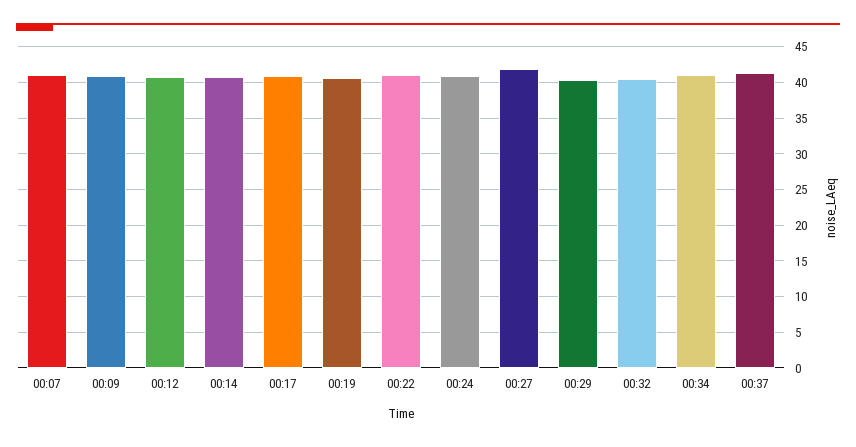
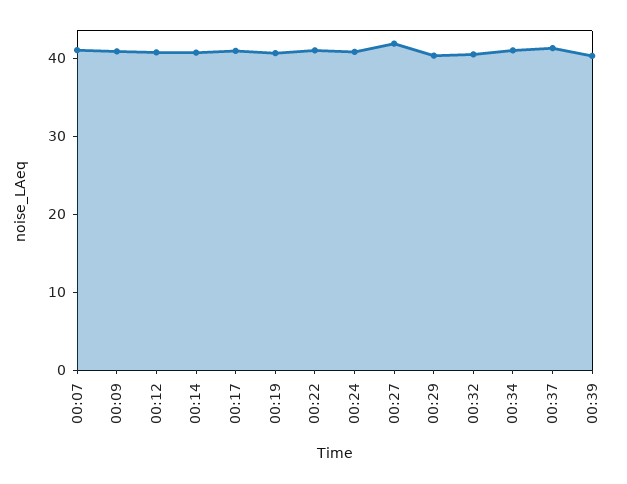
00:39: none -> 40

